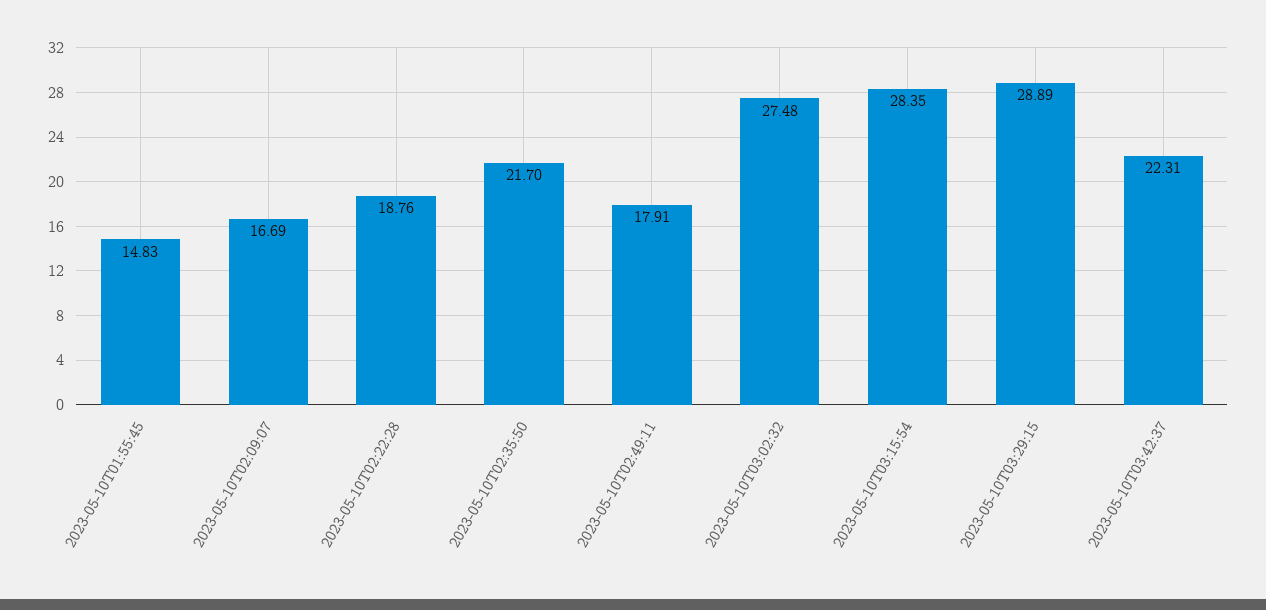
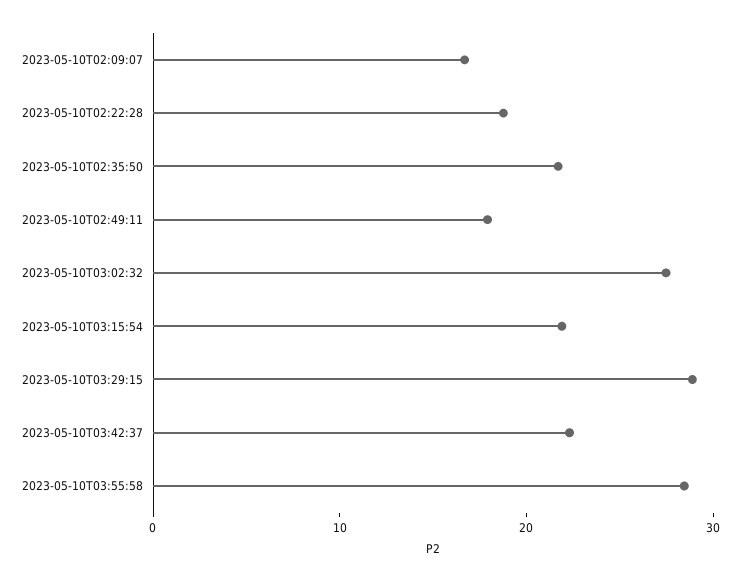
2023-05-10T01:55:45: 14.83 -> none
2023-05-10T03:15:54: 28.35 -> 22
2023-05-10T03:55:58: none -> 28

